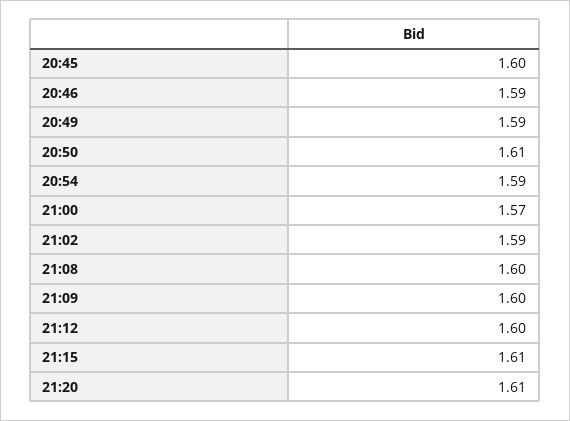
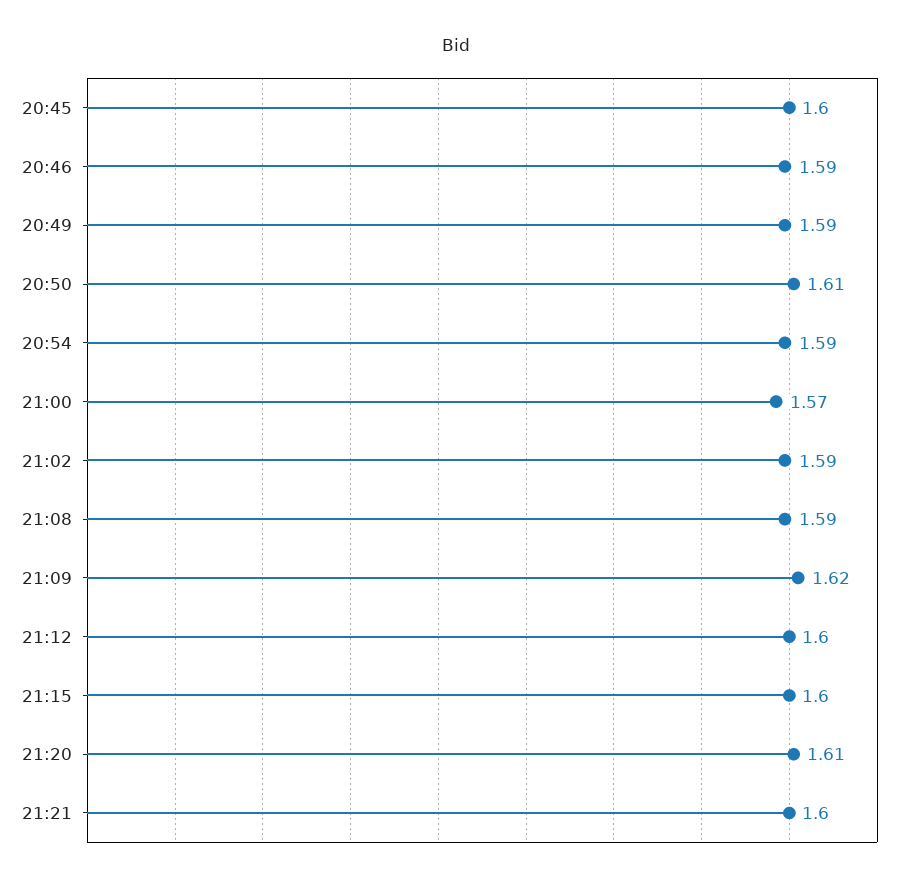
21:08: 1.6 -> 1.59
21:09: 1.6 -> 1.62
21:15: 1.61 -> 1.6
21:21: none -> 1.6

